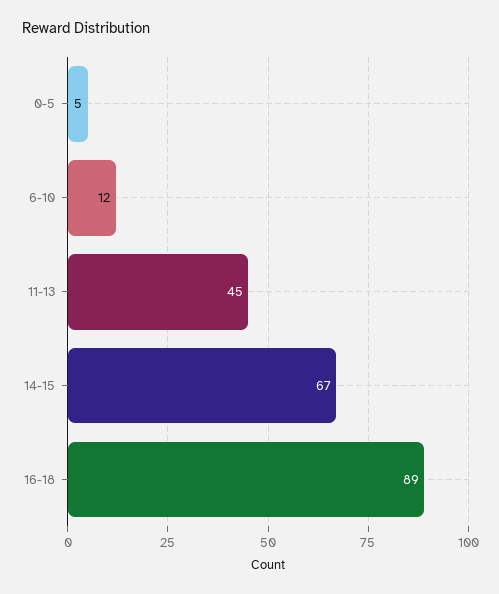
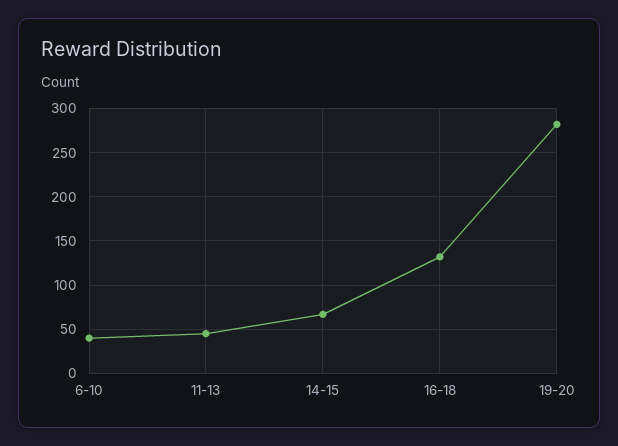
0-5: 5 -> none
6-10: 12 -> 40
16-18: 89 -> 130
19-20: none -> 280

